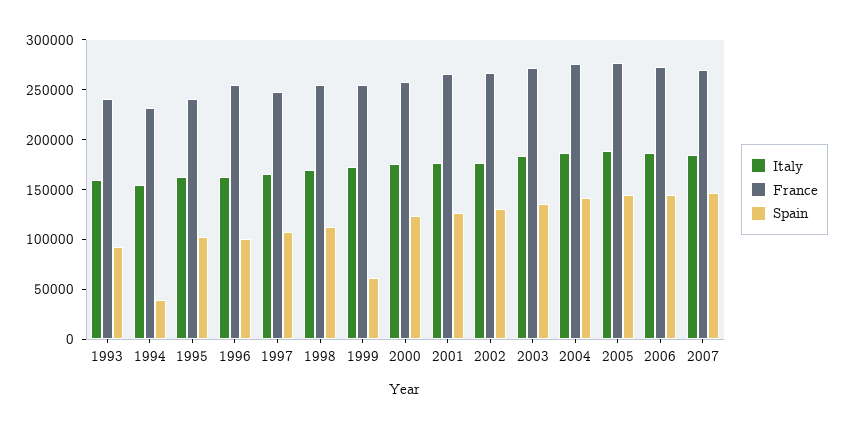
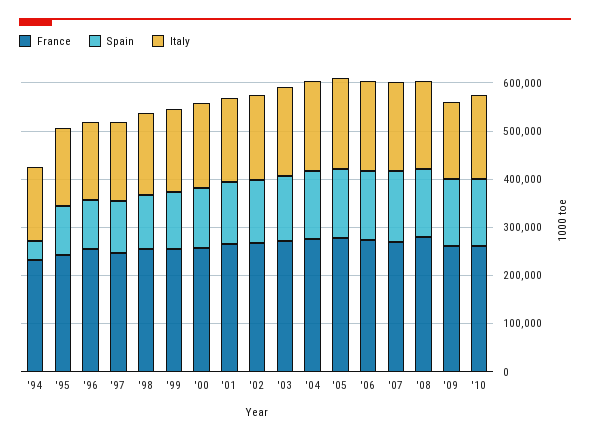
Italy, 1993: 160000 -> none
France, 1993: 240000 -> none
Spain, 1993: 90000 -> none
Spain, 1999: 60000 -> 120000
France, '08: none -> 280000
Spain, '08: none -> 140000
Italy, '08: none -> 180000
France, '09: none -> 260000
Spain, '09: none -> 140000
Italy, '09: none -> 160000
France, '10: none -> 260000
Spain, '10: none -> 140000
Italy, '10: none -> 180000

